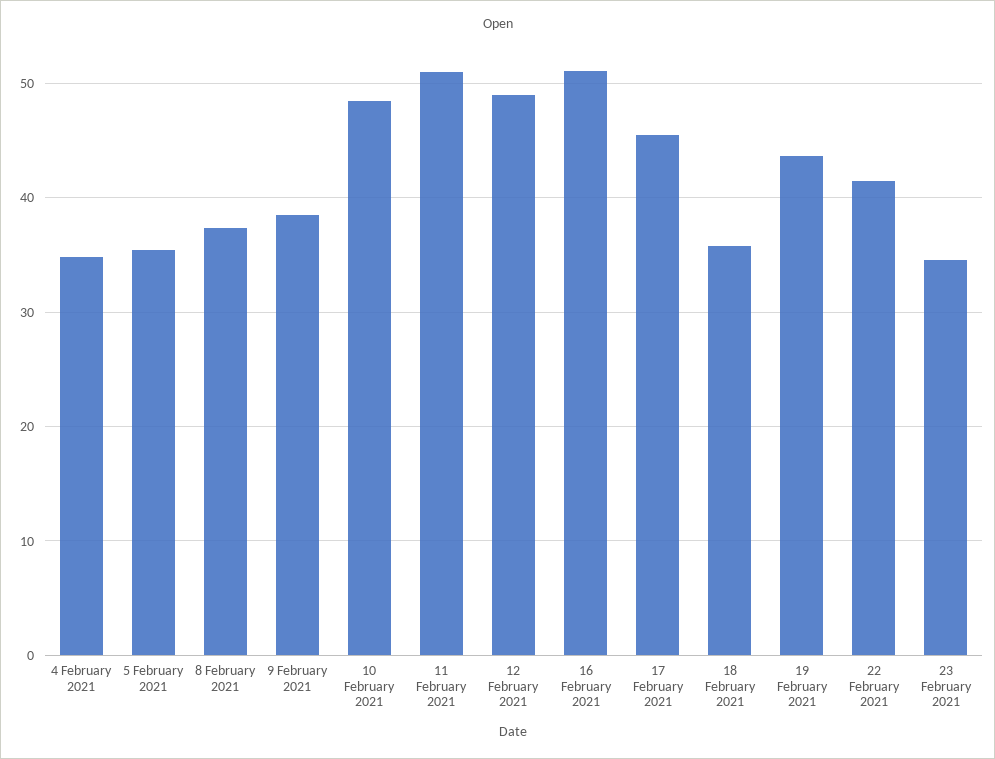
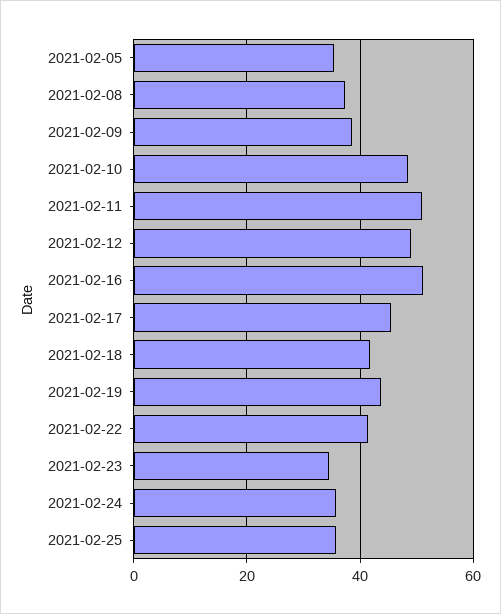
4 February 2021: 35 -> none
18 February 2021: 36 -> 42
2021-02-24: none -> 36
2021-02-25: none -> 36

